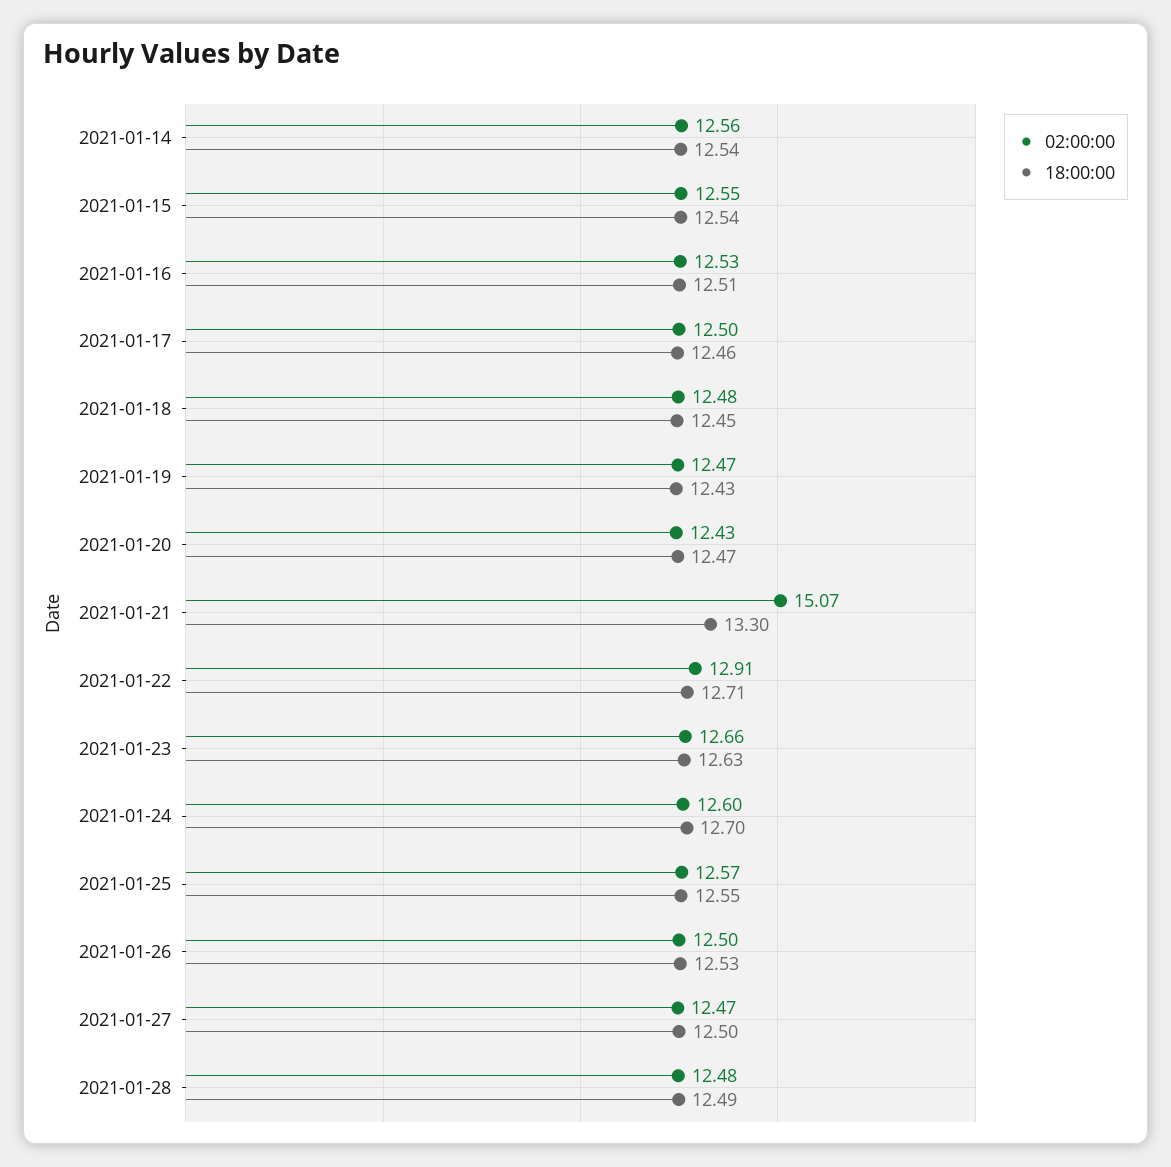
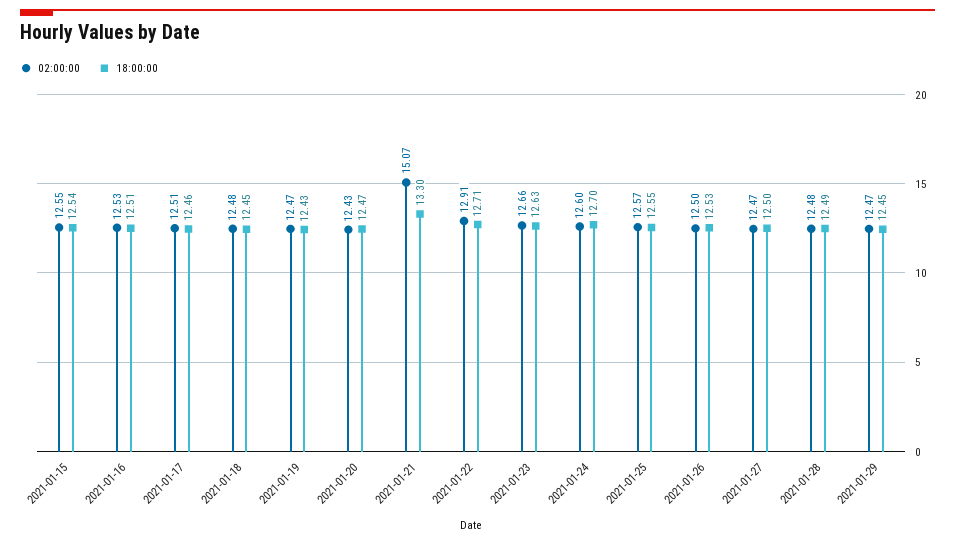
02:00:00, 2021-01-14: 12.56 -> none
18:00:00, 2021-01-14: 12.54 -> none
02:00:00, 2021-01-17: 12.5 -> 12.51
02:00:00, 2021-01-29: none -> 12.47
18:00:00, 2021-01-29: none -> 12.45

